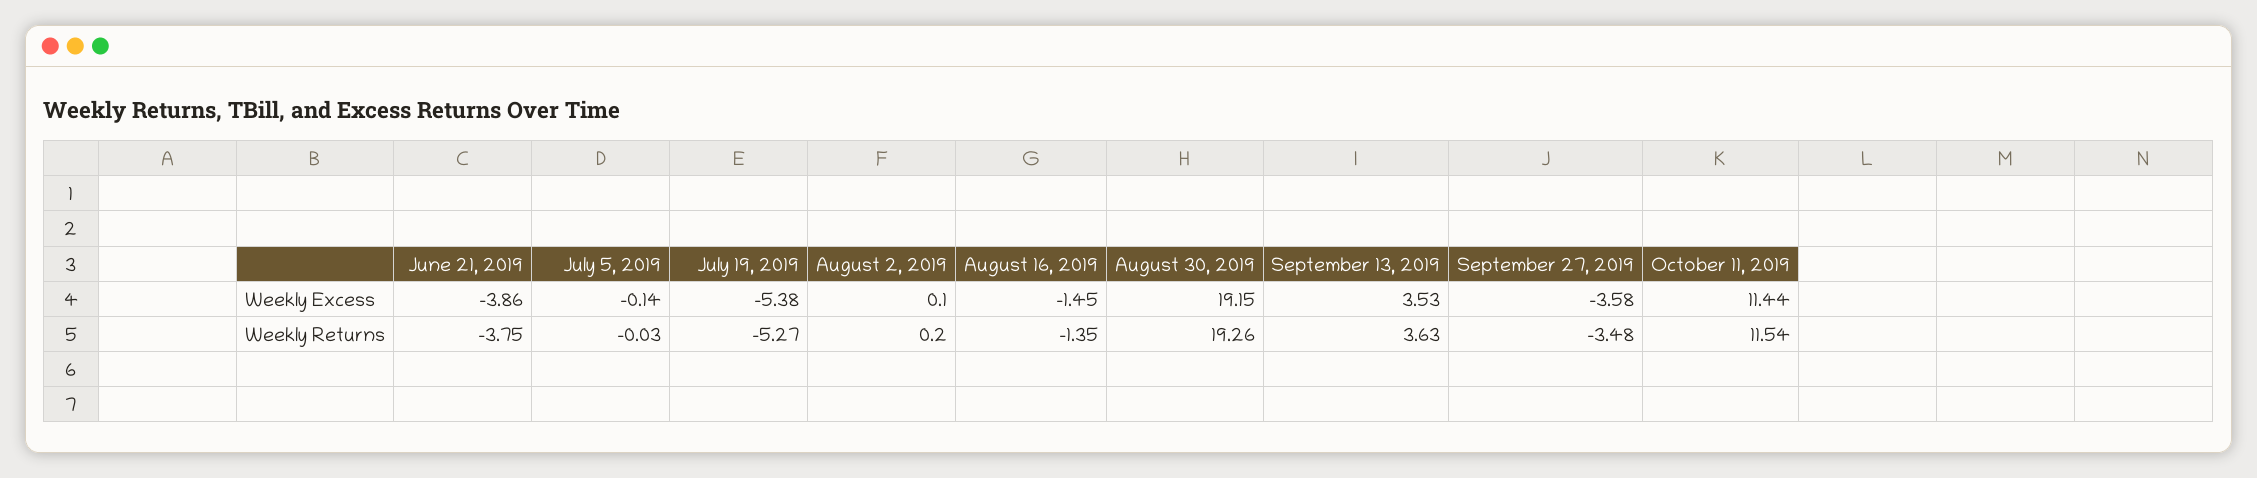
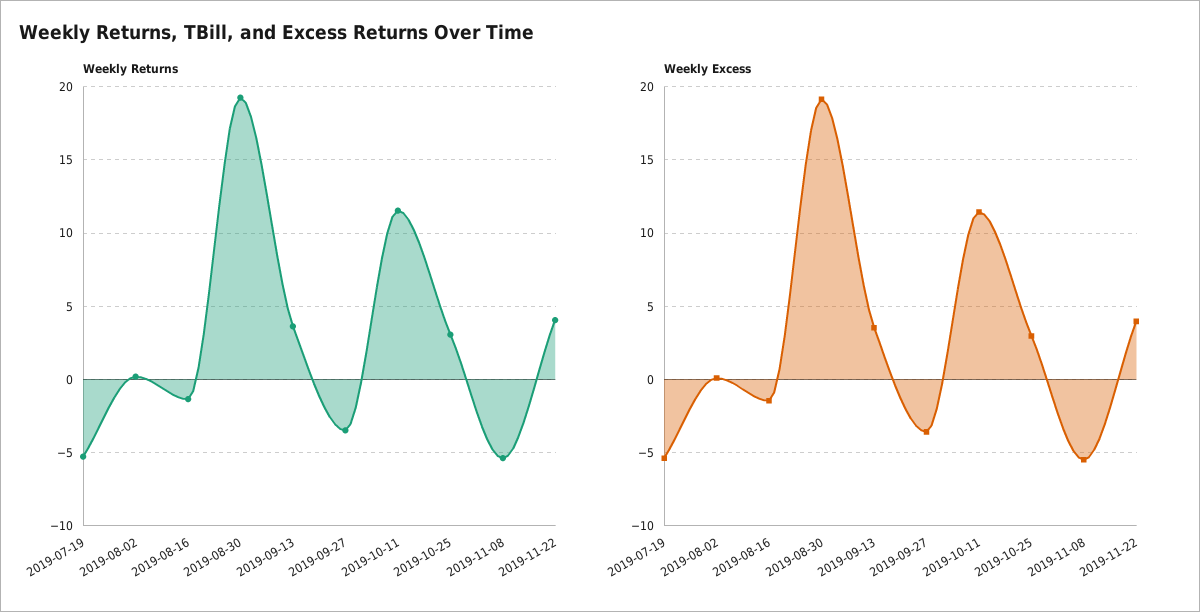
Weekly Excess, June 21, 2019: -3.86 -> none
Weekly Excess, July 5, 2019: -0.14 -> none
Weekly Returns, June 21, 2019: -3.75 -> none
Weekly Returns, July 5, 2019: -0.03 -> none
Weekly Returns, 2019-10-25: none -> 3
Weekly Returns, 2019-11-08: none -> -5.5
Weekly Returns, 2019-11-22: none -> 4
Weekly Excess, 2019-10-25: none -> 3
Weekly Excess, 2019-11-08: none -> -5.5
Weekly Excess, 2019-11-22: none -> 4

